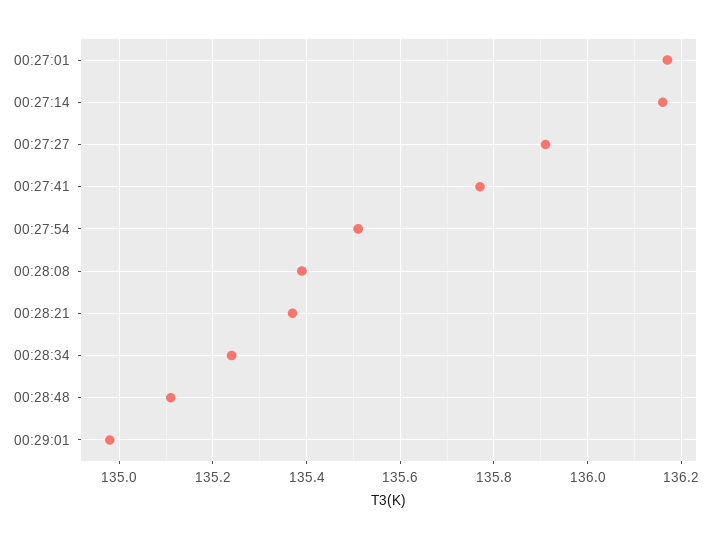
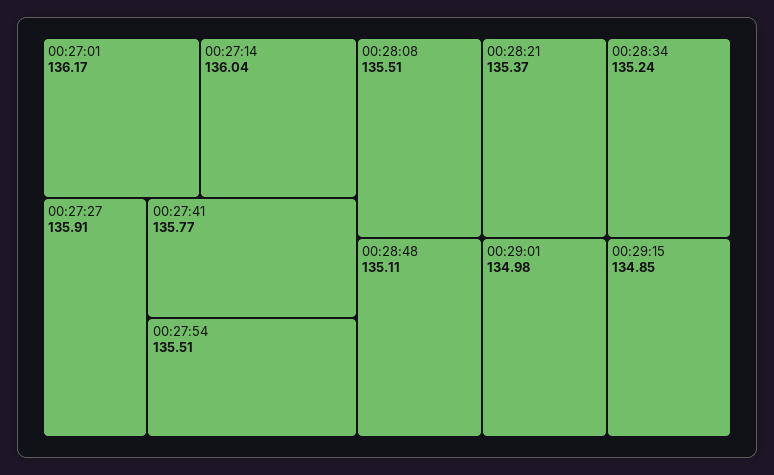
00:27:14: 136.15 -> 136.04
00:28:08: 135.4 -> 135.51
00:29:15: none -> 134.85

